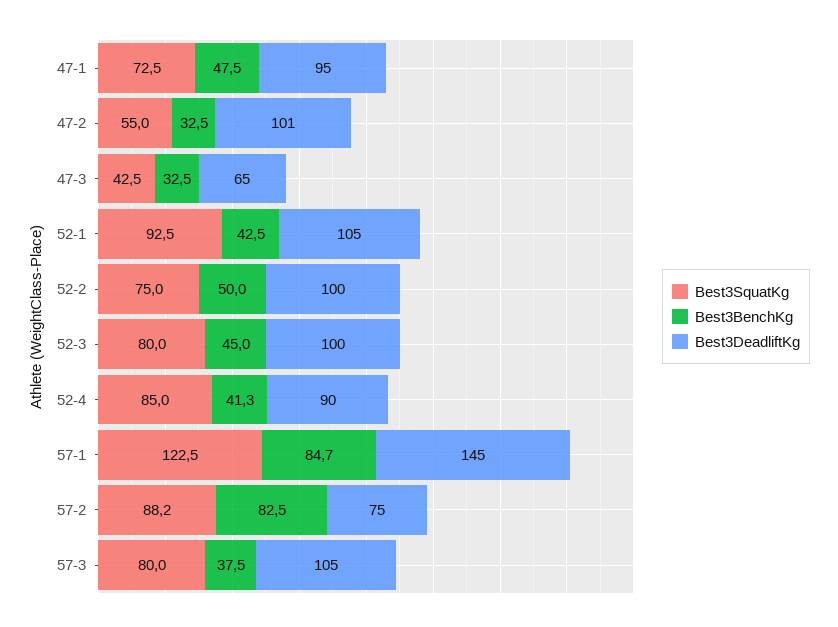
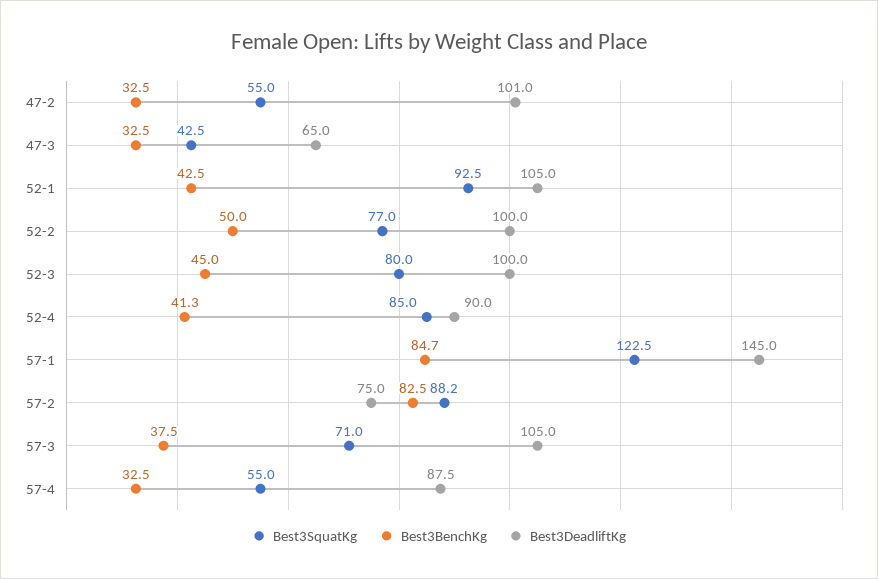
Best3SquatKg, 47-1: 72.5 -> none
Best3BenchKg, 47-1: 47.5 -> none
Best3DeadliftKg, 47-1: 95 -> none
Best3SquatKg, 52-2: 75 -> 77
Best3SquatKg, 57-3: 80 -> 71
Best3SquatKg, 57-4: none -> 55
Best3BenchKg, 57-4: none -> 32.5
Best3DeadliftKg, 57-4: none -> 87.5

